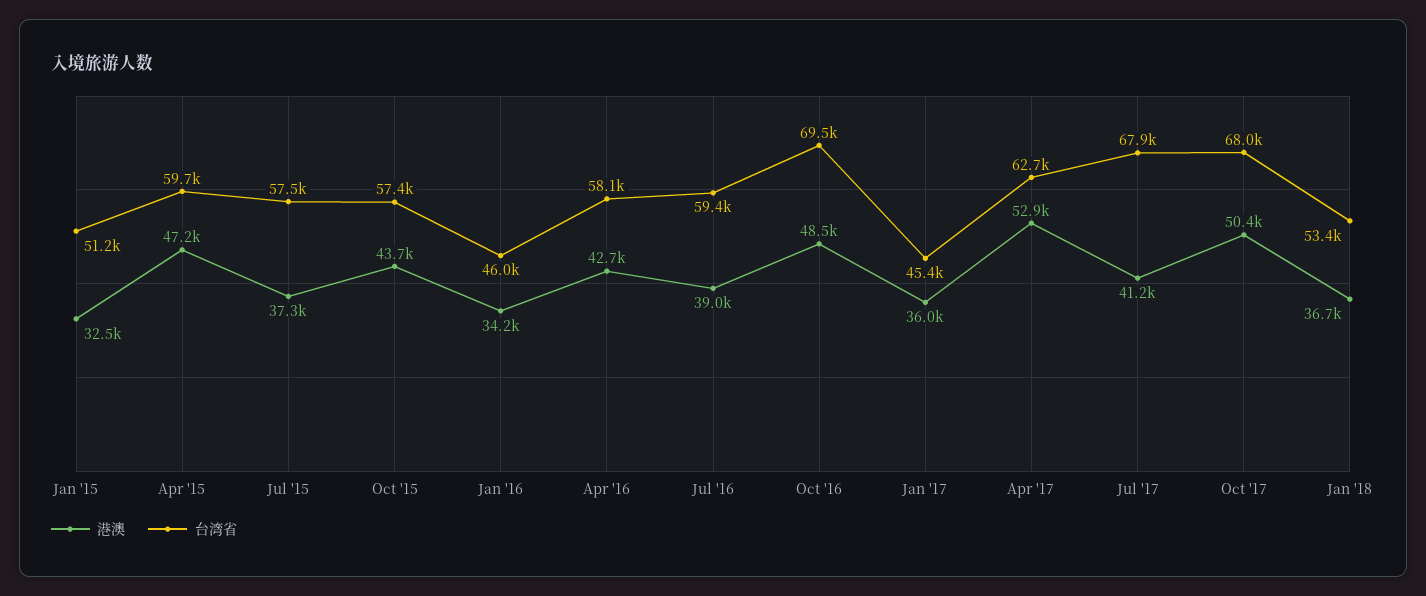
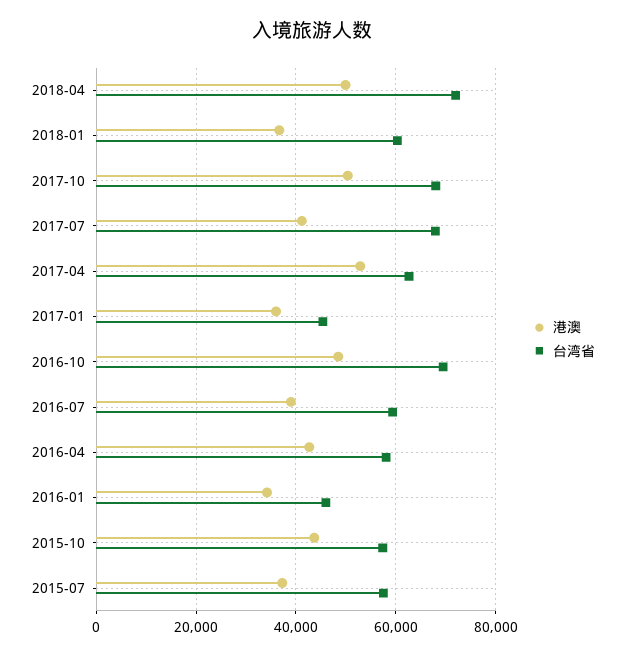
港澳, Jan '15: 32500 -> none
台湾省, Jan '15: 51200 -> none
港澳, Apr '15: 47200 -> none
台湾省, Apr '15: 59700 -> none
台湾省, Jan '18: 53400 -> 60000
港澳, 2018-04: none -> 50000
台湾省, 2018-04: none -> 72000

